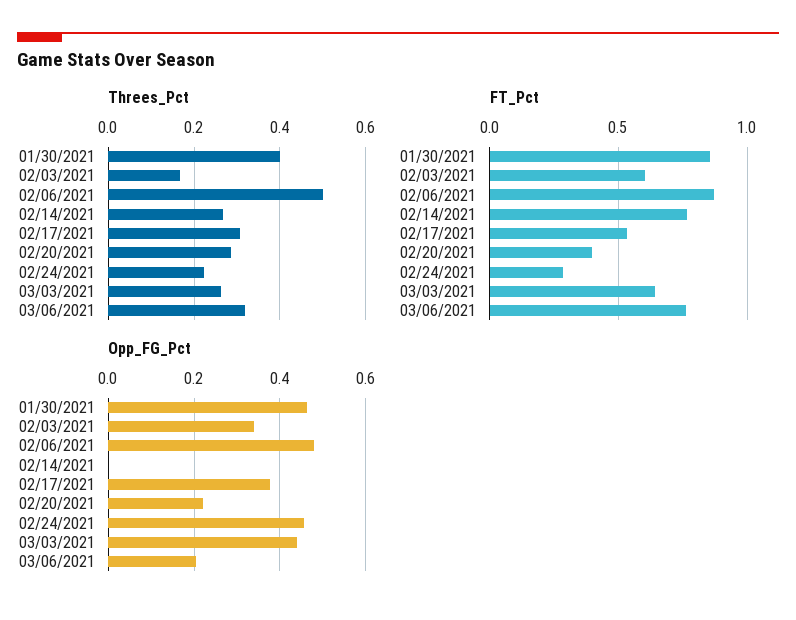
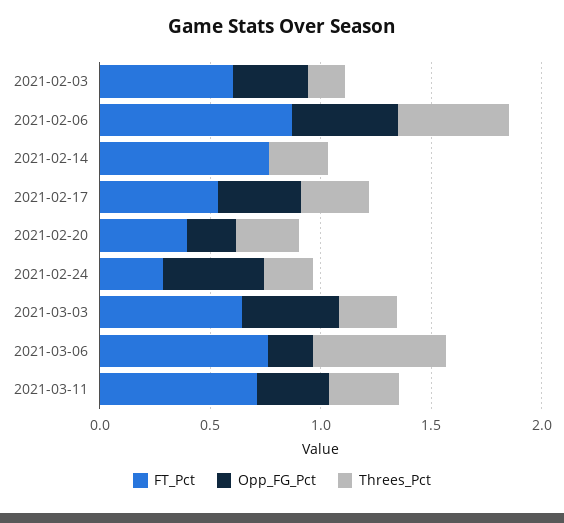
Threes_Pct, 01/30/2021: 0.4 -> none
Threes_Pct, 03/06/2021: 0.32 -> 0.6
FT_Pct, 01/30/2021: 0.85 -> none
Opp_FG_Pct, 01/30/2021: 0.46 -> none
FT_Pct, 2021-03-11: none -> 0.7
Opp_FG_Pct, 2021-03-11: none -> 0.3
Threes_Pct, 2021-03-11: none -> 0.3

